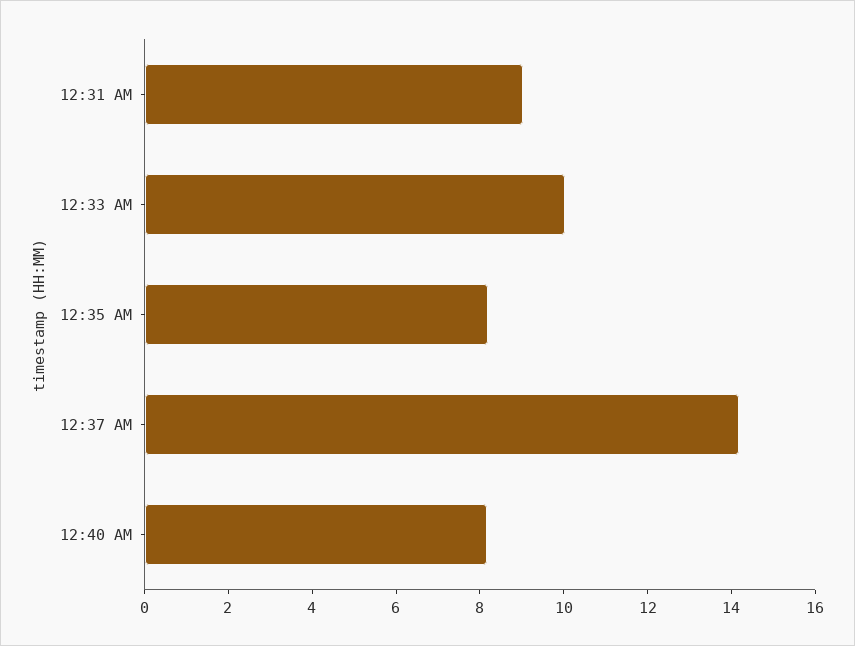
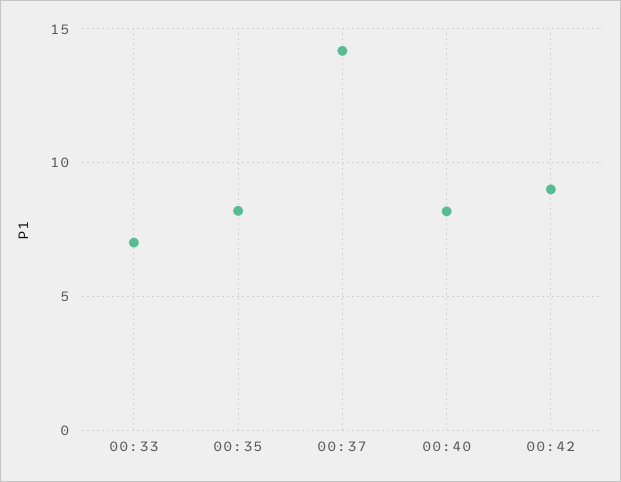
12:31 AM: 9 -> none
12:33 AM: 10 -> 7
00:42: none -> 9

